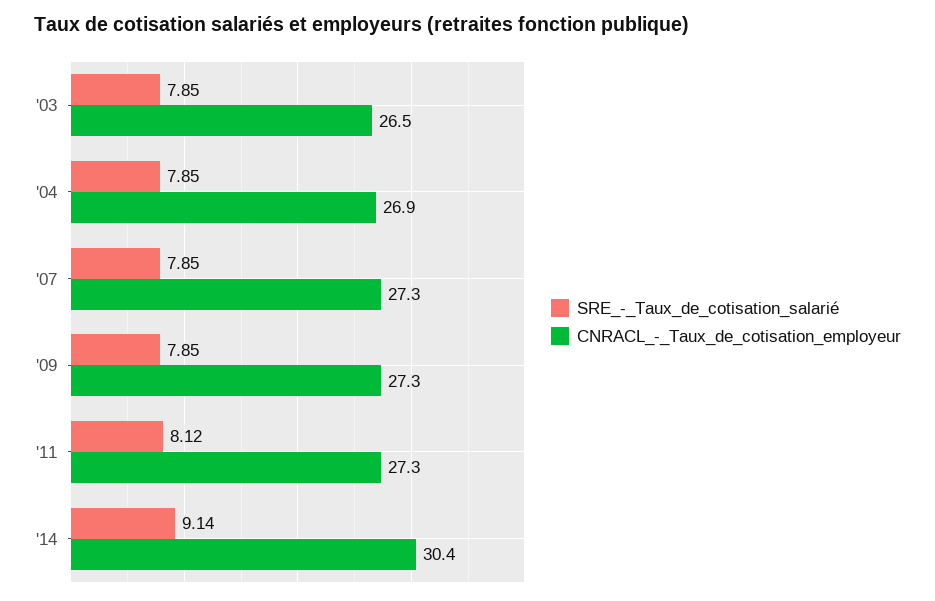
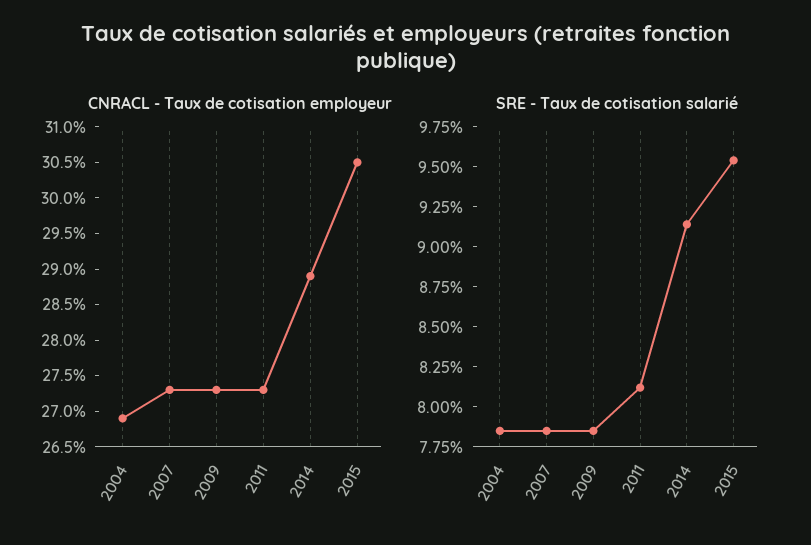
SRE_-_Taux_de_cotisation_salarié, '03: 7.85 -> none
CNRACL_-_Taux_de_cotisation_employeur, '03: 26.5 -> none
CNRACL_-_Taux_de_cotisation_employeur, '14: 30.4 -> 29
CNRACL_-_Taux_de_cotisation_employeur, 2015: none -> 30.5
SRE_-_Taux_de_cotisation_salarié, 2015: none -> 9.5

